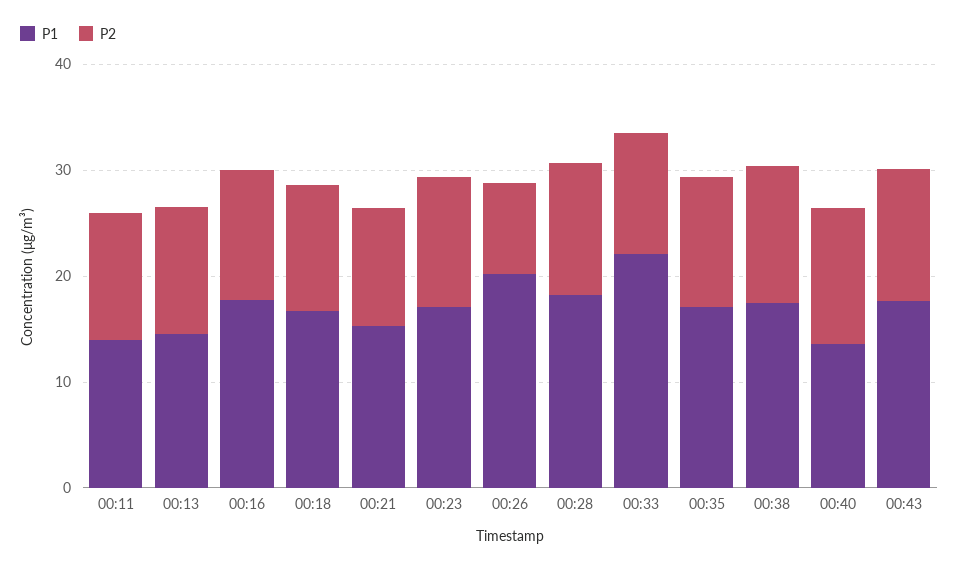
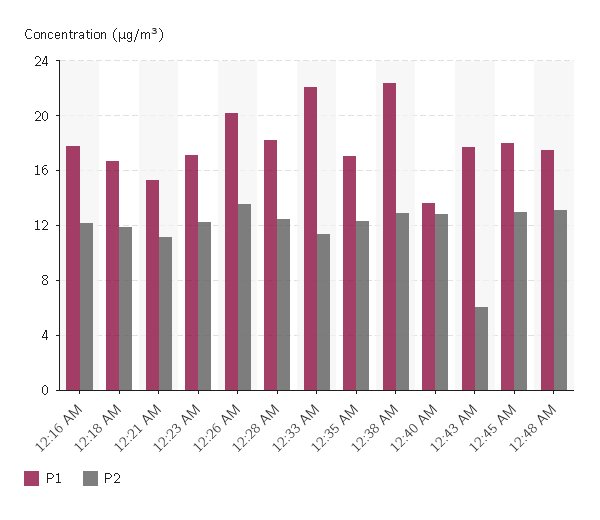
P1, 00:11: 14 -> none
P2, 00:11: 12 -> none
P1, 00:13: 14 -> none
P2, 00:13: 12 -> none
P2, 00:26: 8 -> 13.5
P1, 00:38: 18 -> 22.5
P2, 00:43: 12 -> 6
P1, 12:45 AM: none -> 18
P2, 12:45 AM: none -> 13
P1, 12:48 AM: none -> 17.5
P2, 12:48 AM: none -> 13

